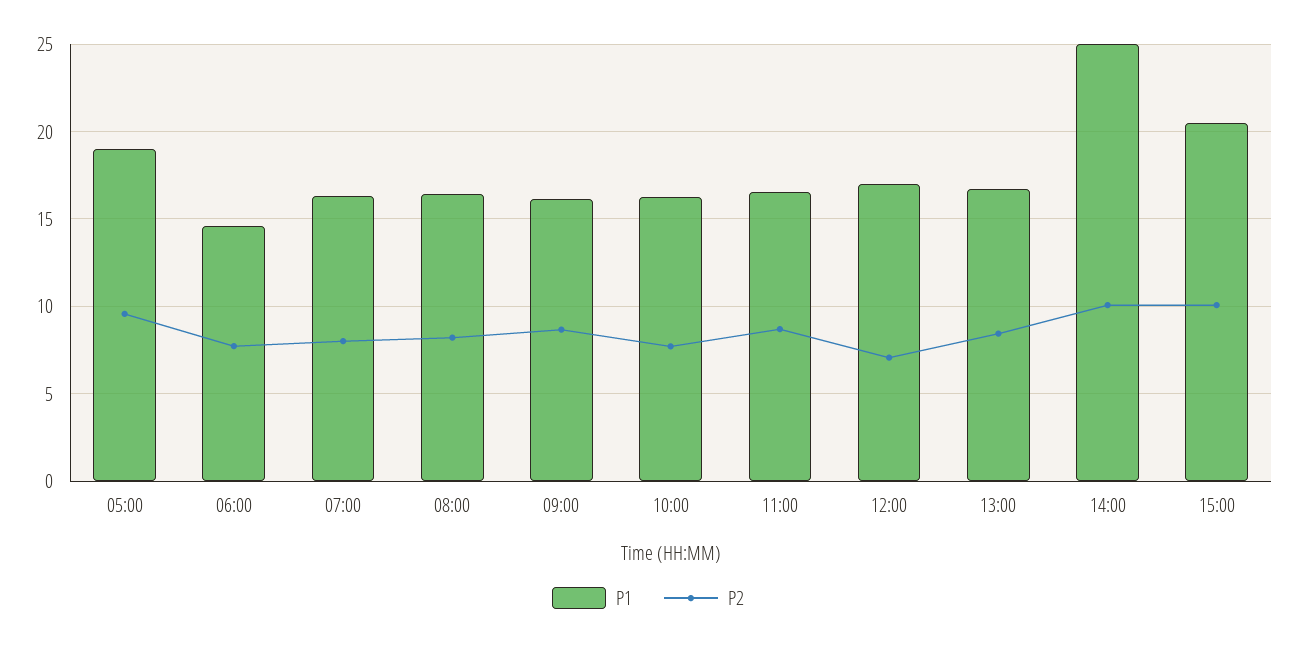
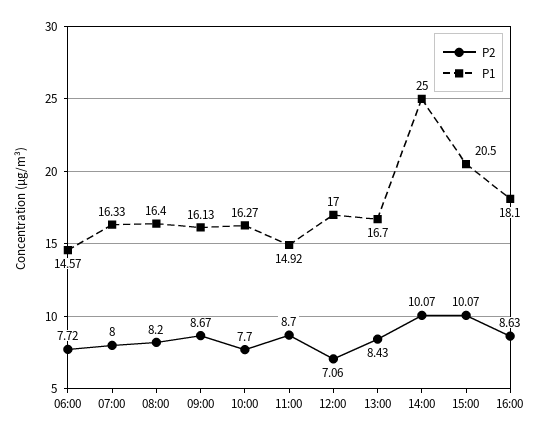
P1, 05:00: 19 -> none
P2, 05:00: 9.5 -> none
P1, 11:00: 16.5 -> 14.92
P2, 16:00: none -> 8.63
P1, 16:00: none -> 18.1

